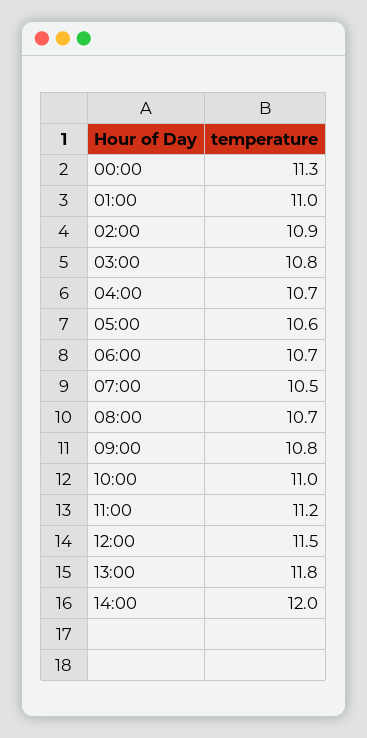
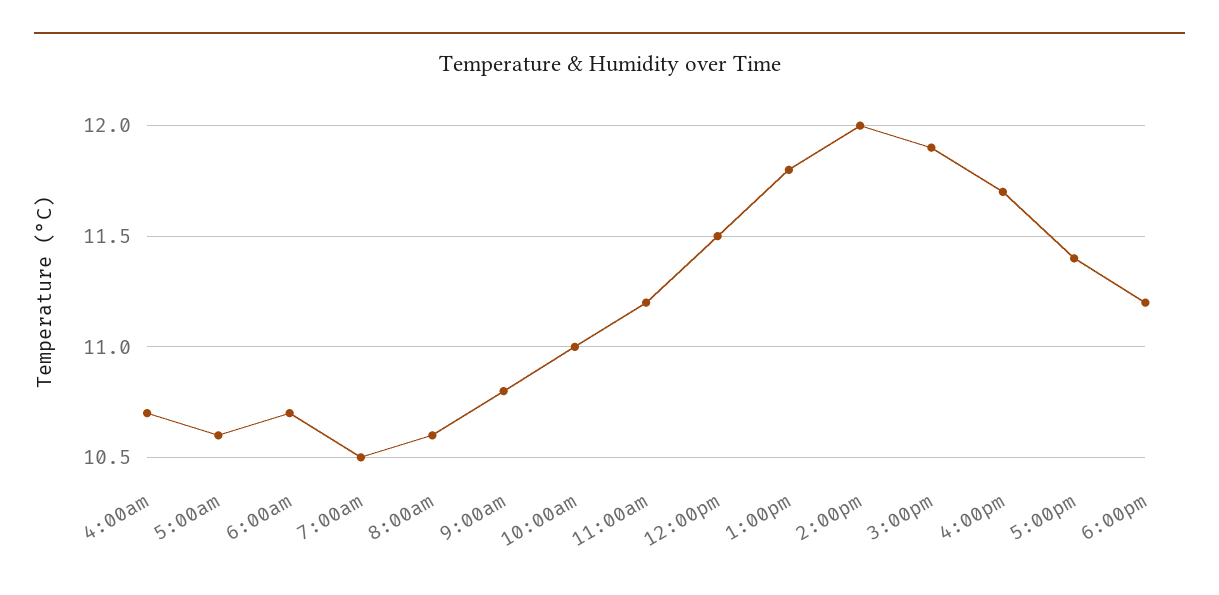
00:00: 11.3 -> none
01:00: 11 -> none
02:00: 10.9 -> none
03:00: 10.8 -> none
08:00: 10.7 -> 10.6
3:00pm: none -> 11.9
4:00pm: none -> 11.7
5:00pm: none -> 11.4
6:00pm: none -> 11.2

